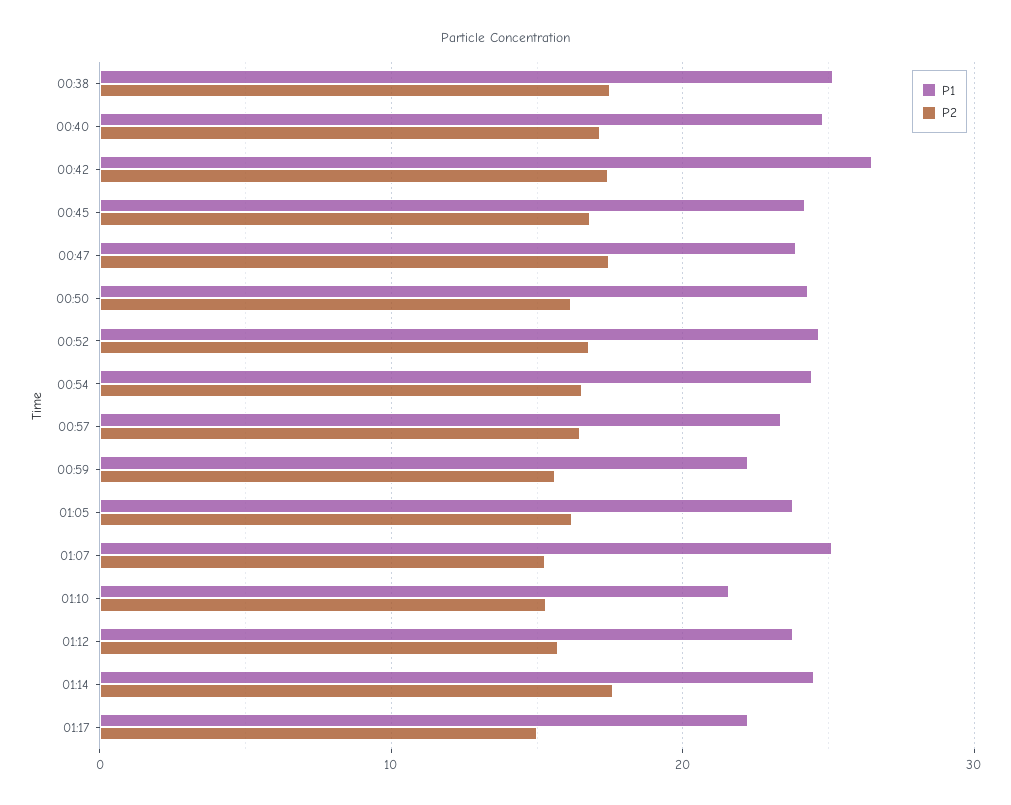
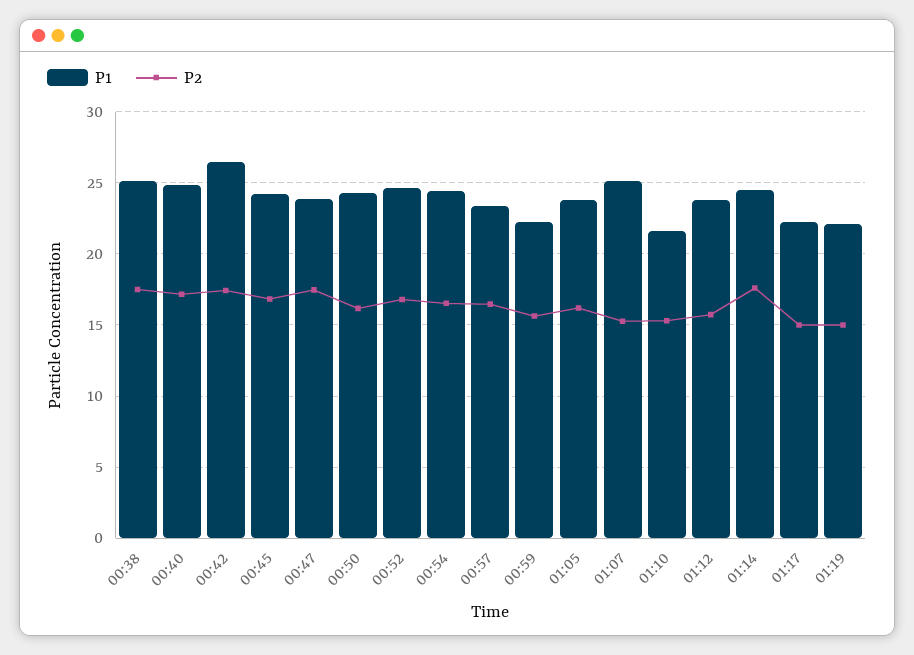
P1, 01:19: none -> 22
P2, 01:19: none -> 15

